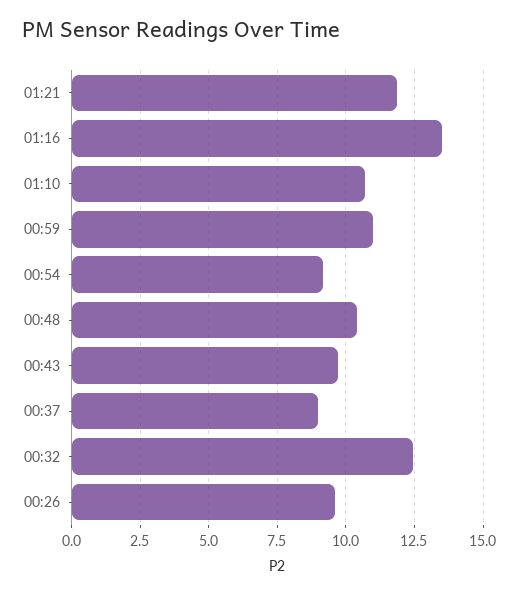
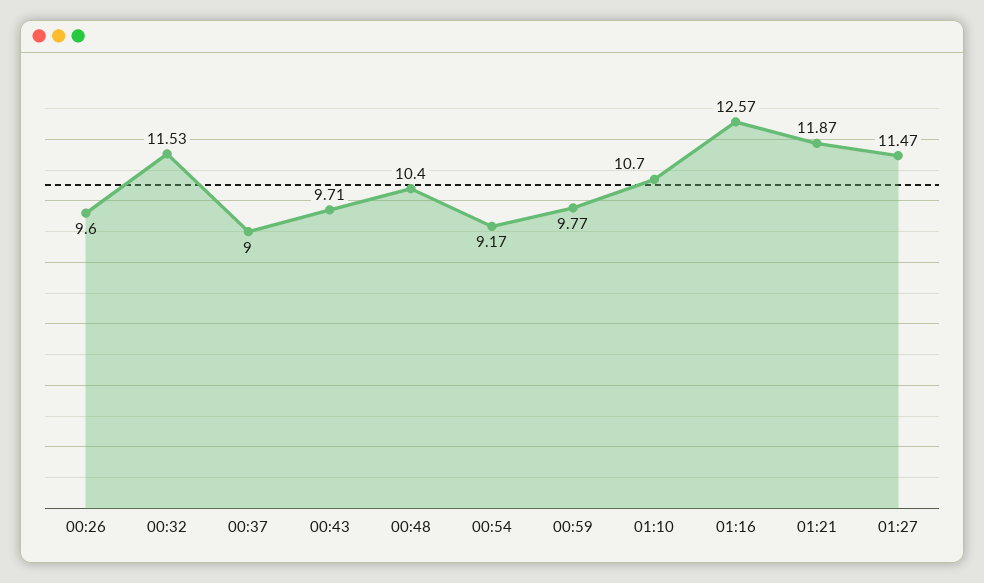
01:16: 13.5 -> 12.57
00:59: 11 -> 9.77
00:32: 12.5 -> 11.53
01:27: none -> 11.47

